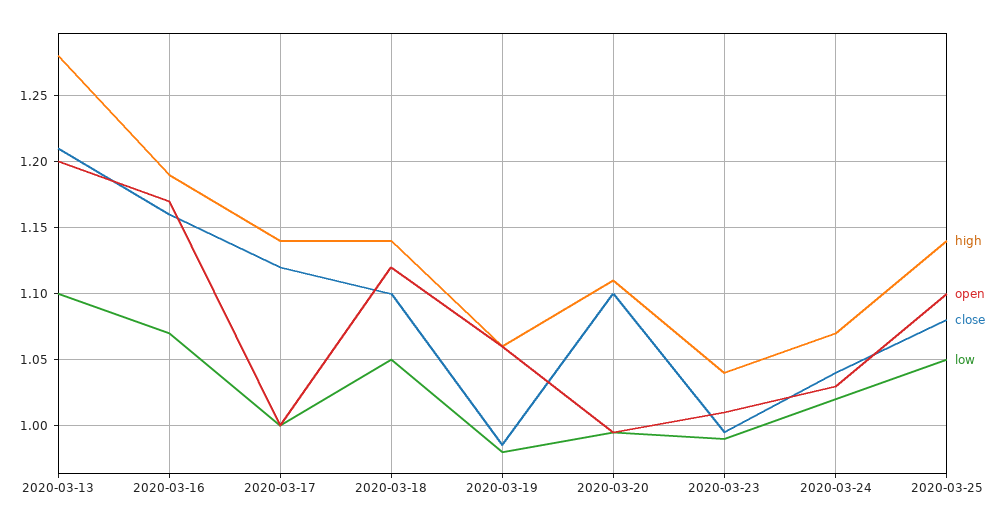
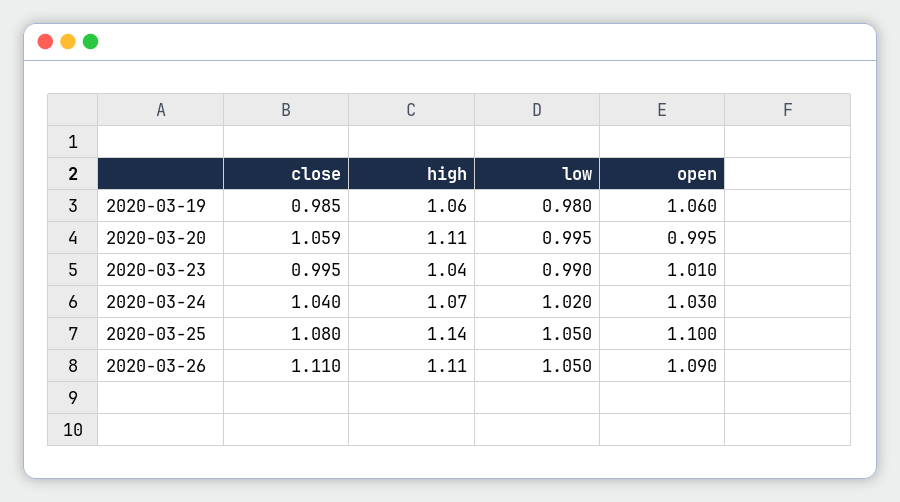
high, 2020-03-13: 1.28 -> none
open, 2020-03-13: 1.2 -> none
close, 2020-03-13: 1.21 -> none
low, 2020-03-13: 1.1 -> none
high, 2020-03-16: 1.19 -> none
open, 2020-03-16: 1.17 -> none
close, 2020-03-16: 1.16 -> none
low, 2020-03-16: 1.07 -> none
high, 2020-03-17: 1.14 -> none
open, 2020-03-17: 1 -> none
close, 2020-03-17: 1.12 -> none
low, 2020-03-17: 1 -> none
high, 2020-03-18: 1.14 -> none
open, 2020-03-18: 1.12 -> none
close, 2020-03-18: 1.1 -> none
low, 2020-03-18: 1.05 -> none
close, 2020-03-20: 1.1 -> 1.059
close, 2020-03-26: none -> 1.11
high, 2020-03-26: none -> 1.11
low, 2020-03-26: none -> 1.05
open, 2020-03-26: none -> 1.09

